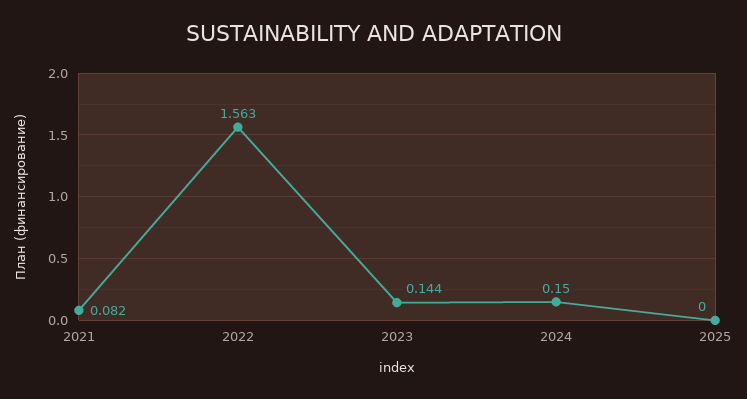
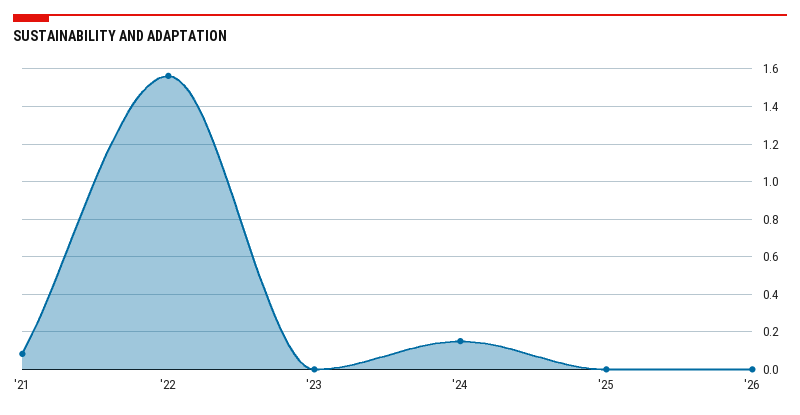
2023: 0.144 -> 0
'26: none -> 0

